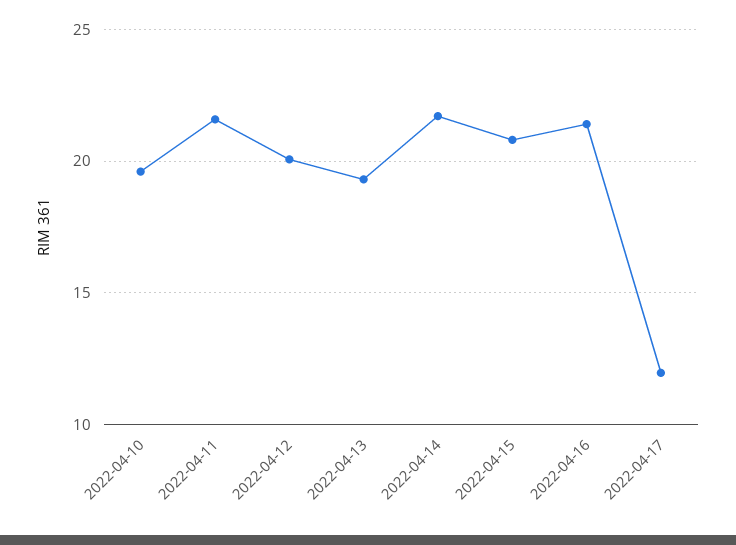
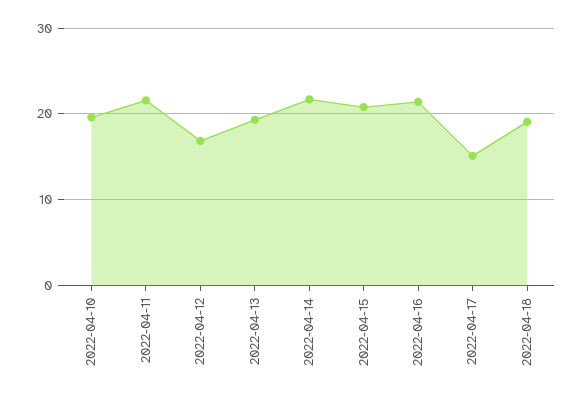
2022-04-12: 20 -> 17
2022-04-17: 12 -> 15
2022-04-18: none -> 19

